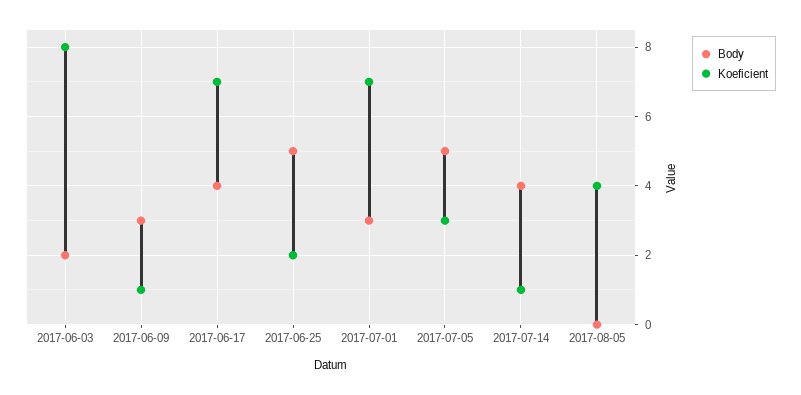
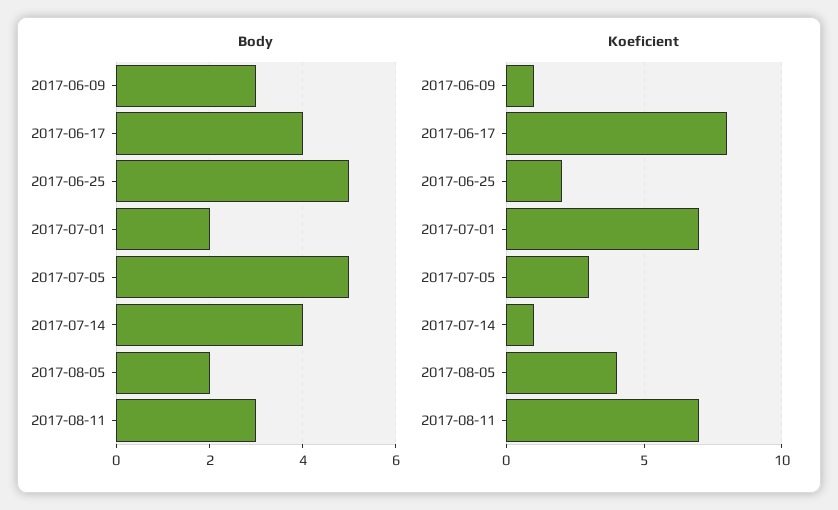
Body, 2017-06-03: 2 -> none
Koeficient, 2017-06-03: 8 -> none
Koeficient, 2017-06-17: 7 -> 8
Body, 2017-07-01: 3 -> 2
Body, 2017-08-05: 0 -> 2
Body, 2017-08-11: none -> 3
Koeficient, 2017-08-11: none -> 7

